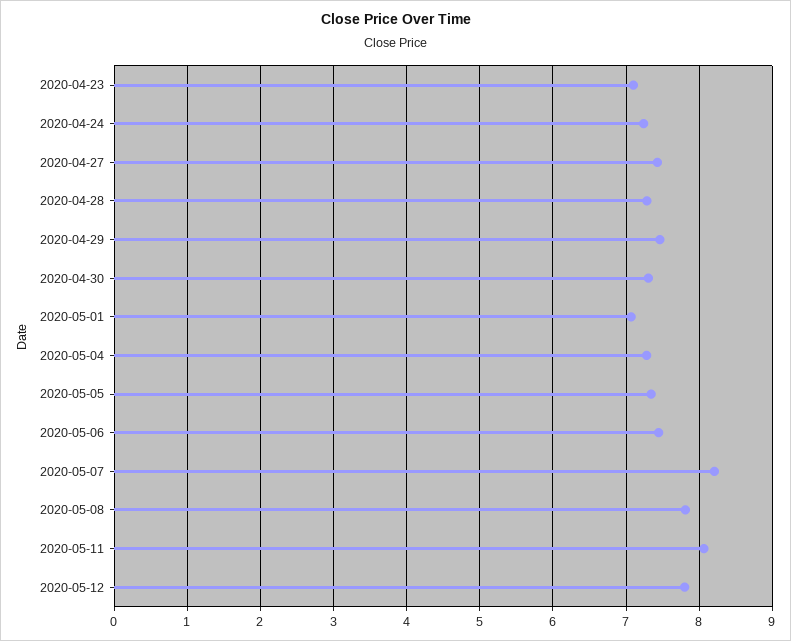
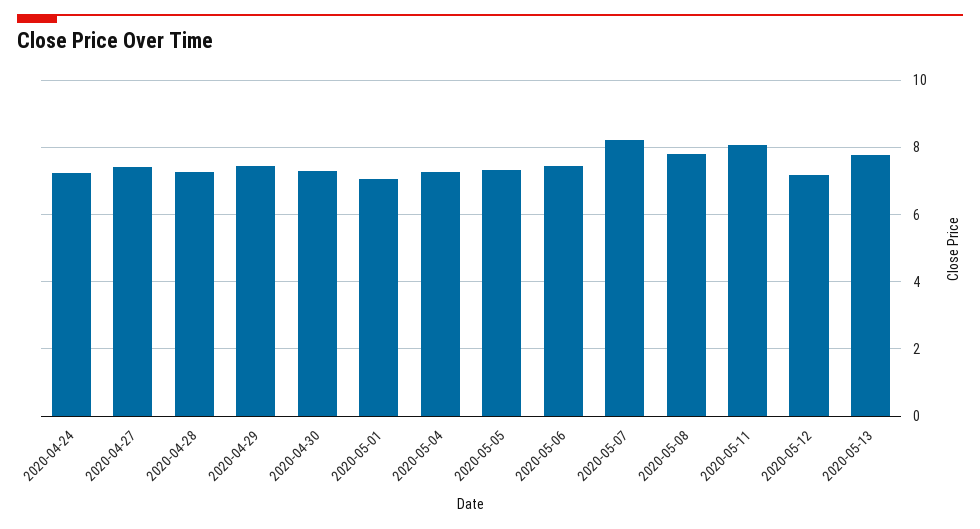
2020-04-23: 7.1 -> none
2020-05-12: 7.8 -> 7.2
2020-05-13: none -> 7.8

